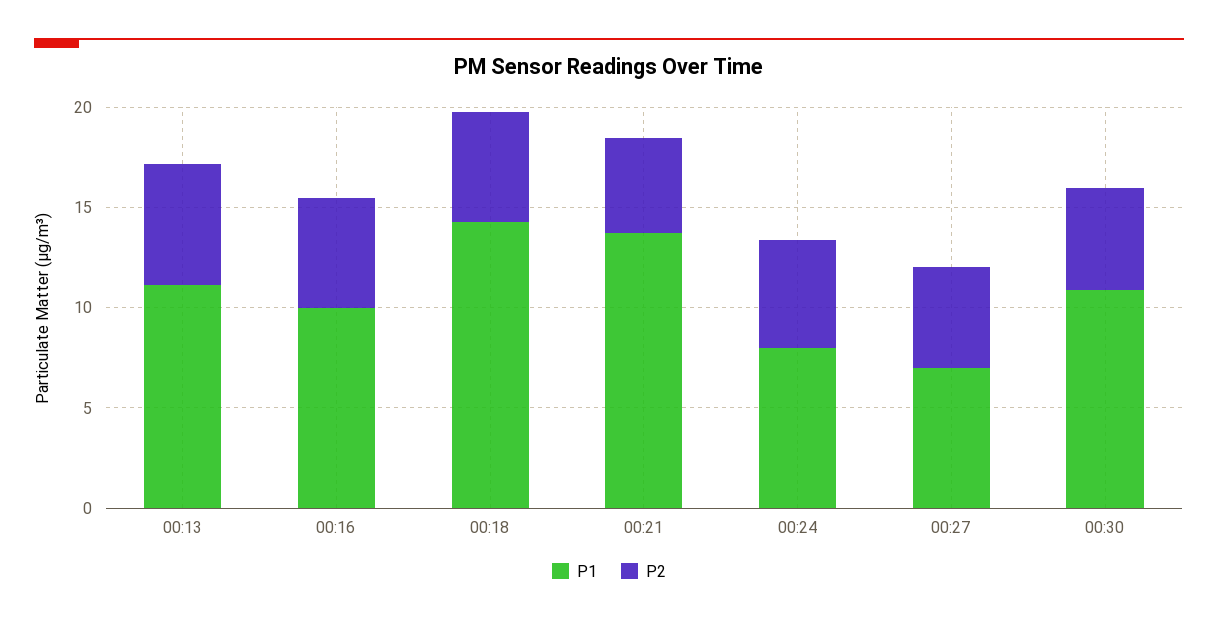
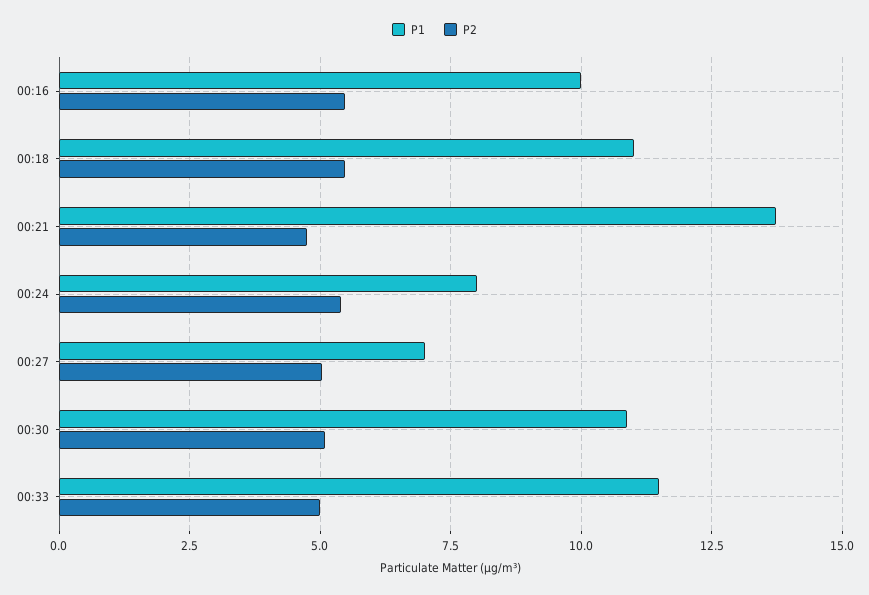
P1, 00:13: 11 -> none
P2, 00:13: 6 -> none
P1, 00:18: 14 -> 11
P1, 00:33: none -> 11.5
P2, 00:33: none -> 5

